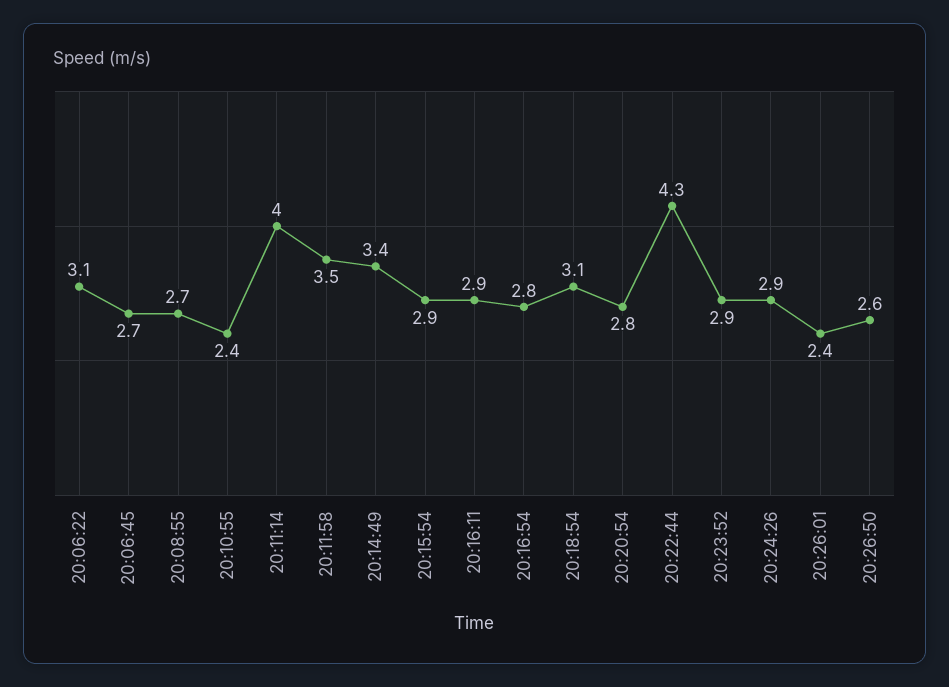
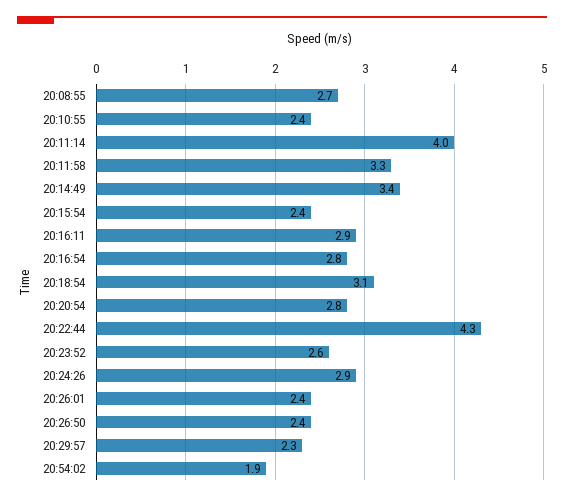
20:06:22: 3.1 -> none
20:06:45: 2.7 -> none
20:11:58: 3.5 -> 3.3
20:15:54: 2.9 -> 2.4
20:23:52: 2.9 -> 2.6
20:26:50: 2.6 -> 2.4
20:29:57: none -> 2.3
20:54:02: none -> 1.9

